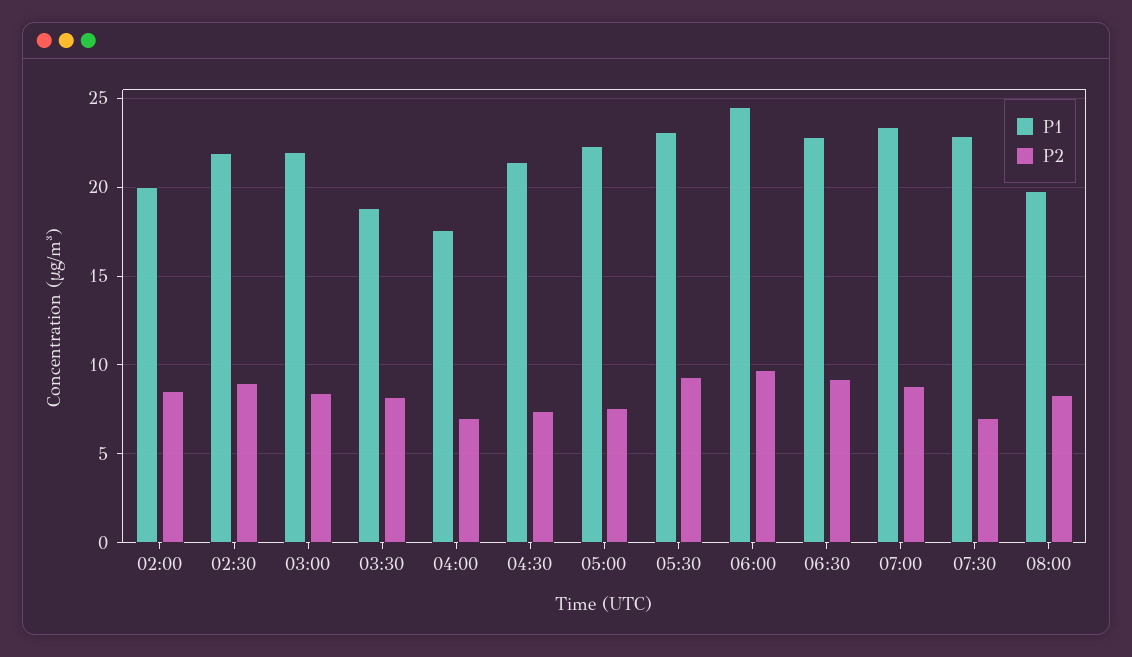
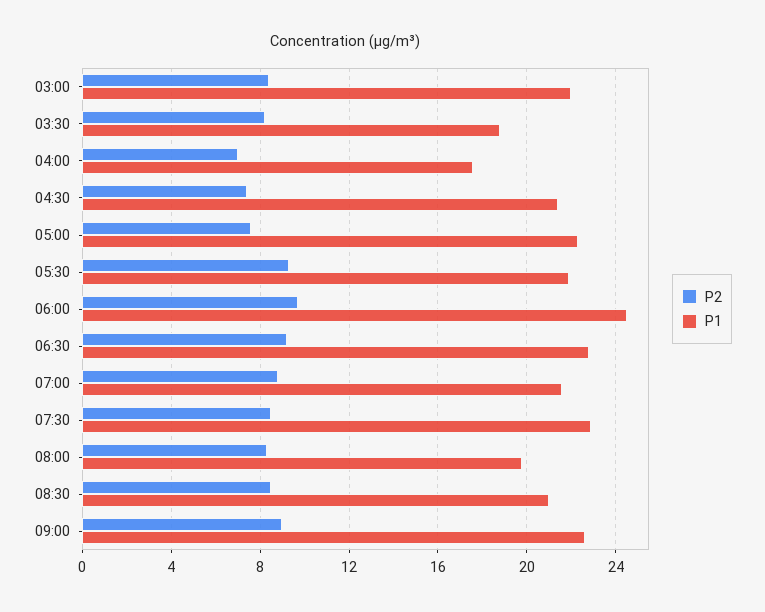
P1, 02:00: 20 -> none
P2, 02:00: 8.5 -> none
P1, 02:30: 22 -> none
P2, 02:30: 9 -> none
P1, 05:30: 23 -> 22
P1, 07:00: 23.5 -> 21.5
P2, 07:30: 7 -> 8.5
P2, 08:30: none -> 8.5
P1, 08:30: none -> 21
P2, 09:00: none -> 9
P1, 09:00: none -> 22.5

